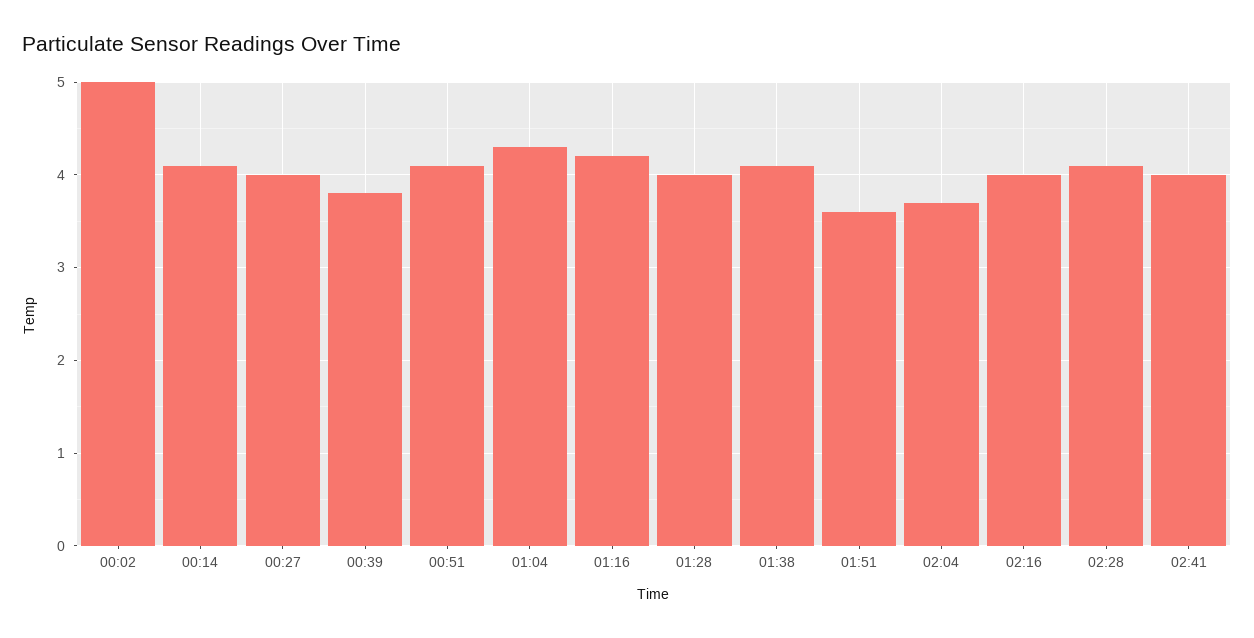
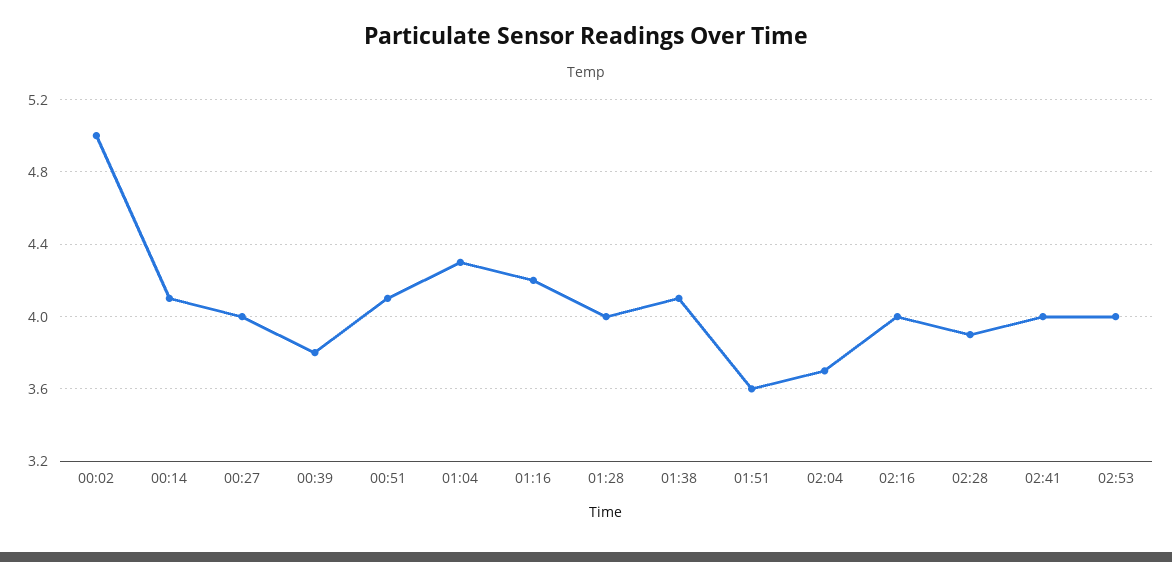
02:28: 4.1 -> 3.9
02:53: none -> 4

